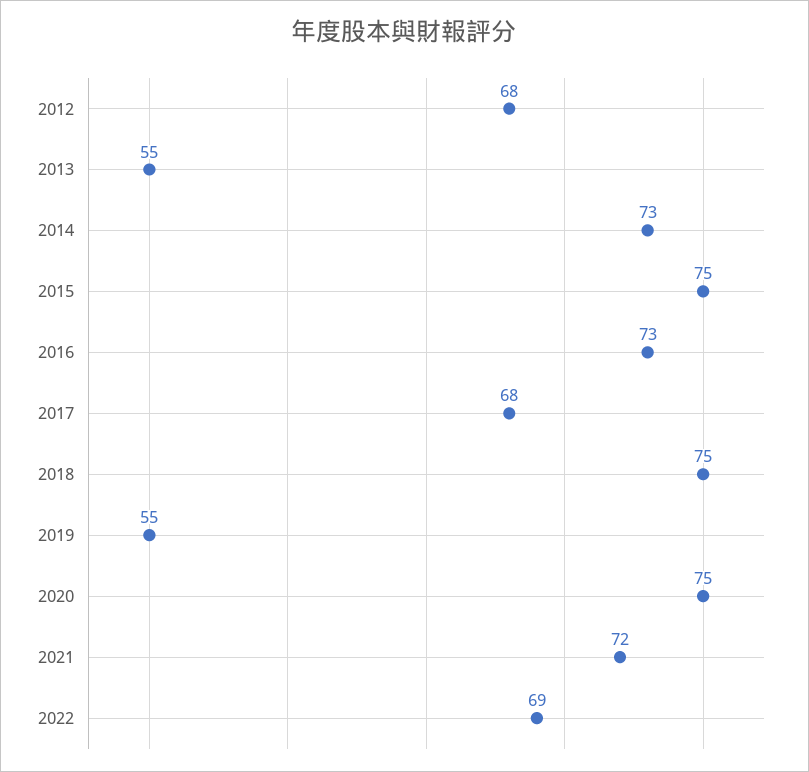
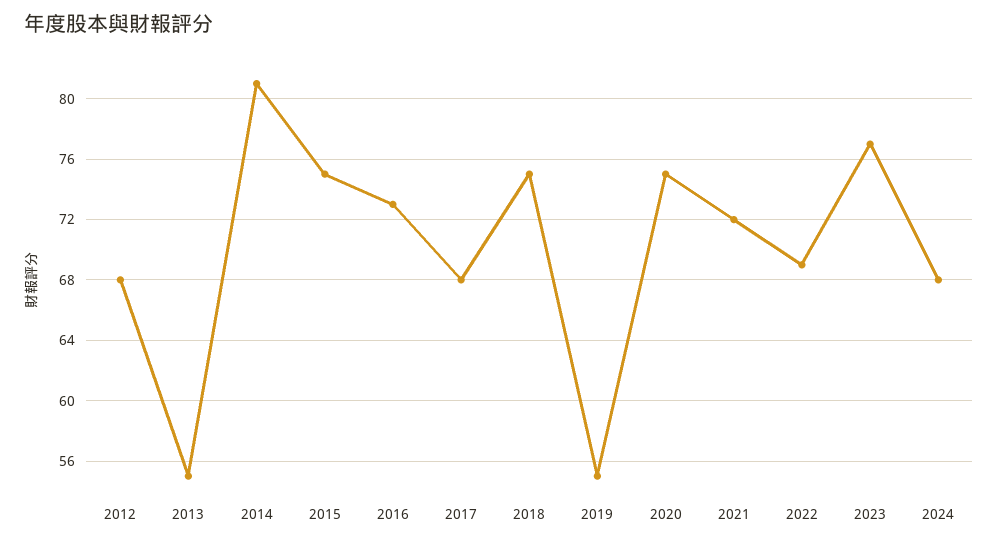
2014: 73 -> 81
2023: none -> 77
2024: none -> 68

